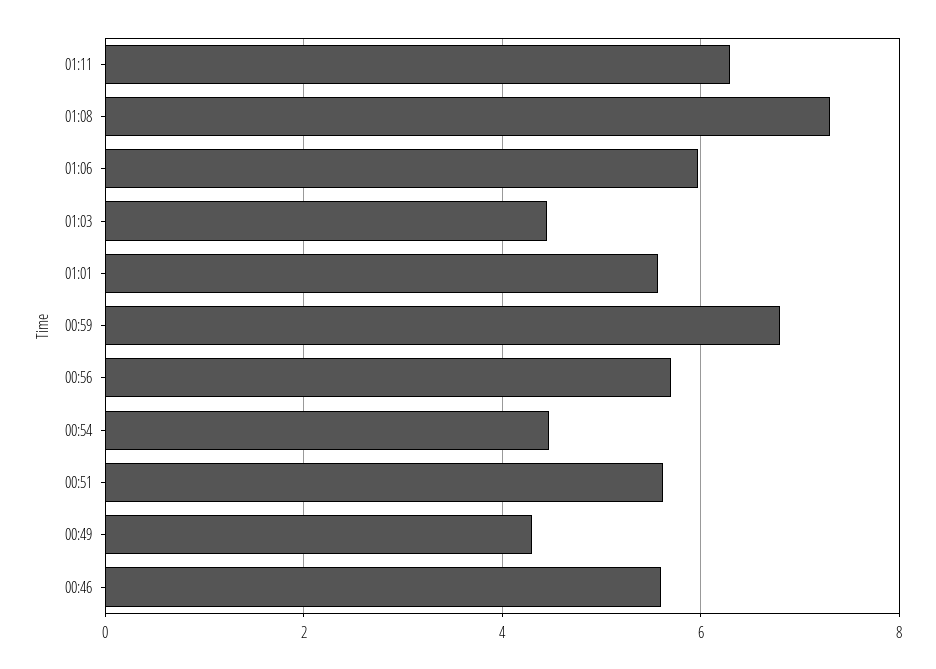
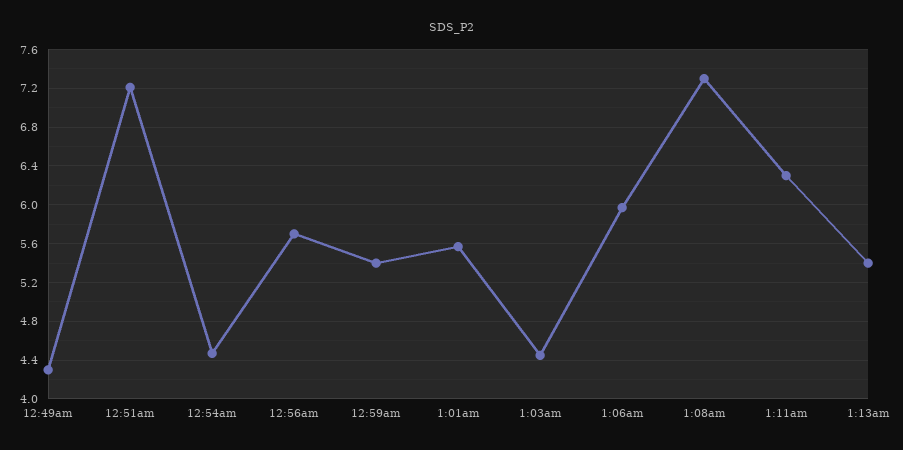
00:59: 6.8 -> 5.4
00:51: 5.6 -> 7.2
00:46: 5.6 -> none
1:13am: none -> 5.4

